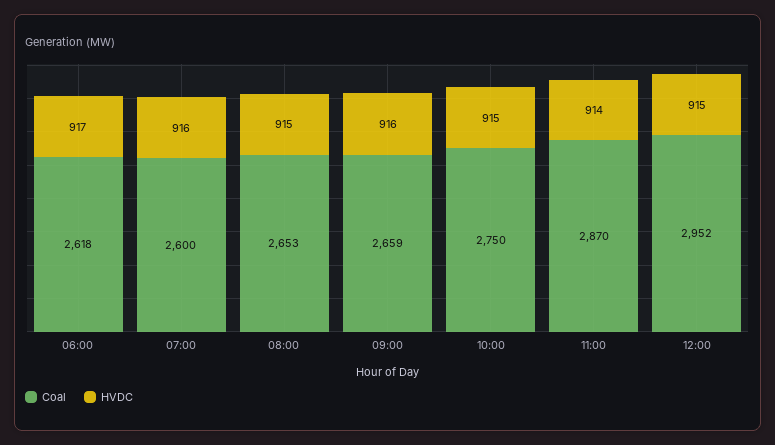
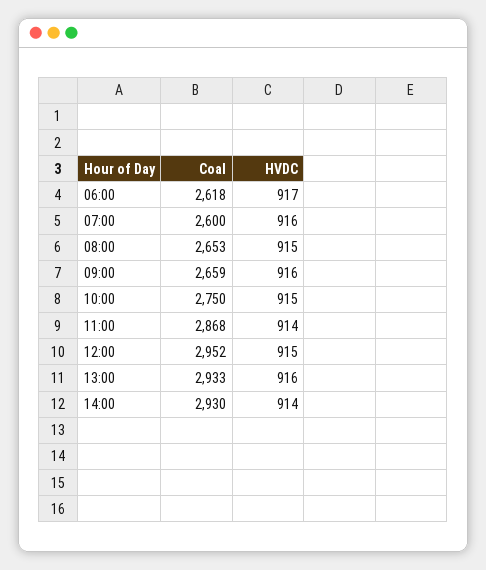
Coal, 11:00: 2870 -> 2868
Coal, 13:00: none -> 2933
HVDC, 13:00: none -> 916
Coal, 14:00: none -> 2930
HVDC, 14:00: none -> 914

